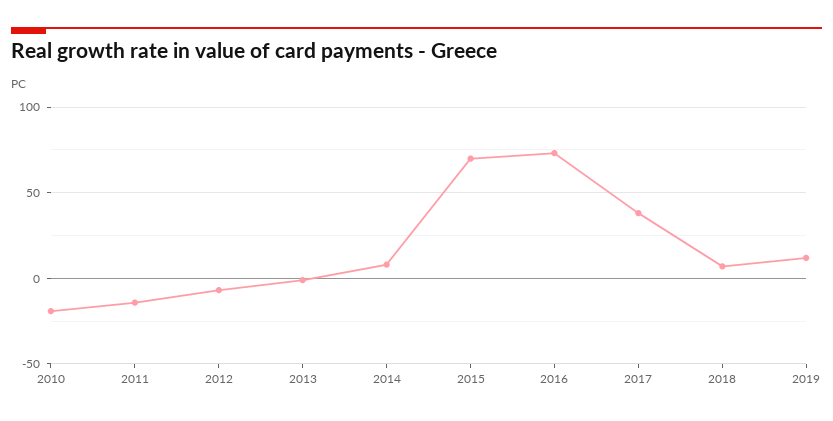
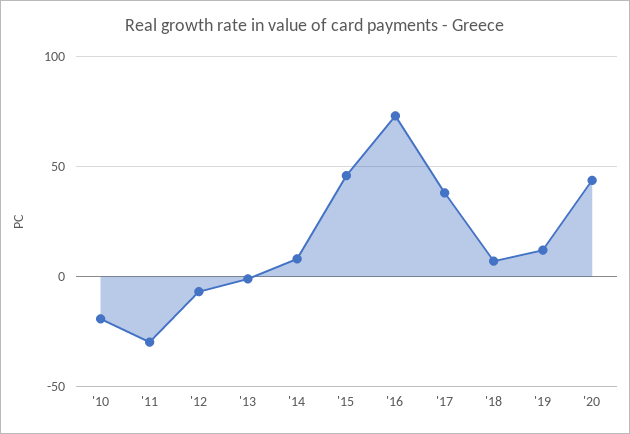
2011: -15 -> -30
2015: 70 -> 45
'20: none -> 45

